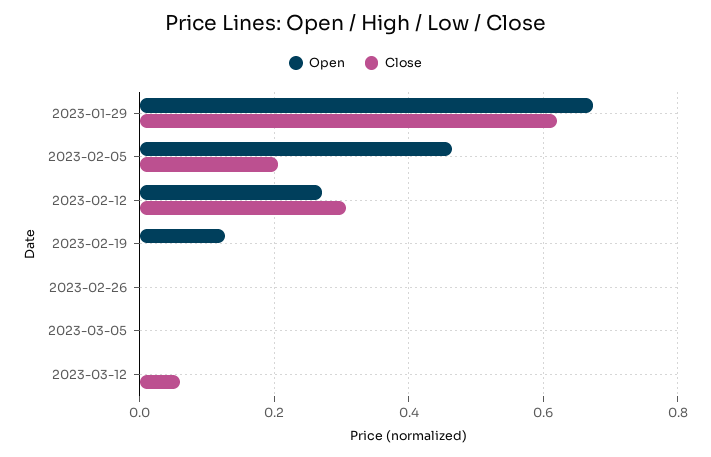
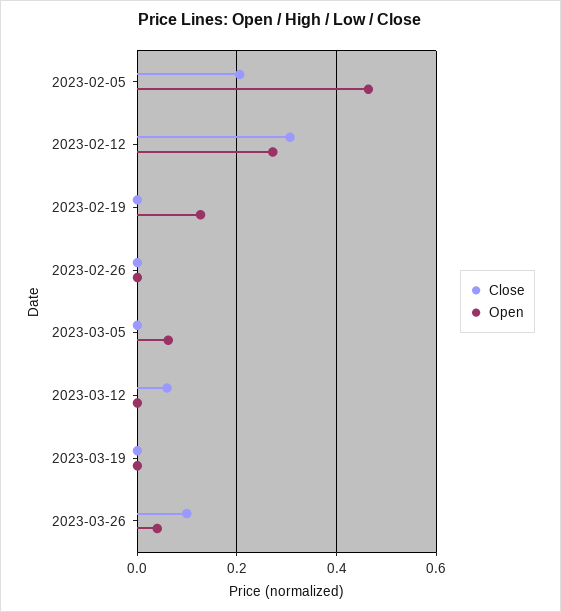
Open, 2023-01-29: 0.68 -> none
Close, 2023-01-29: 0.62 -> none
Open, 2023-03-05: 0 -> 0.06
Close, 2023-03-19: none -> 0
Open, 2023-03-19: none -> 0
Close, 2023-03-26: none -> 0.1
Open, 2023-03-26: none -> 0.04

